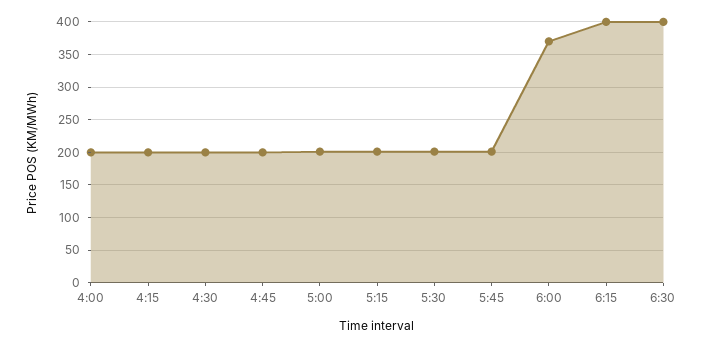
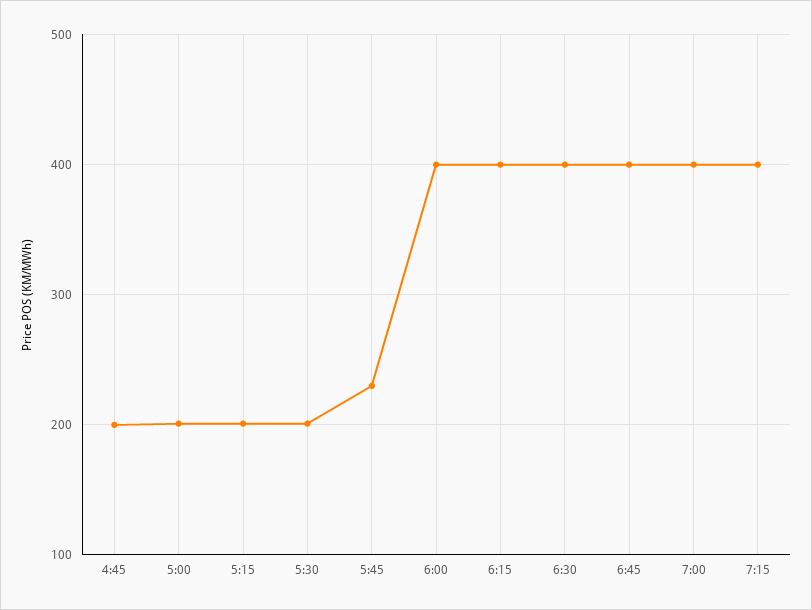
4:00: 200 -> none
4:15: 200 -> none
4:30: 200 -> none
5:45: 200 -> 230
6:00: 370 -> 400
6:45: none -> 400
7:00: none -> 400
7:15: none -> 400

